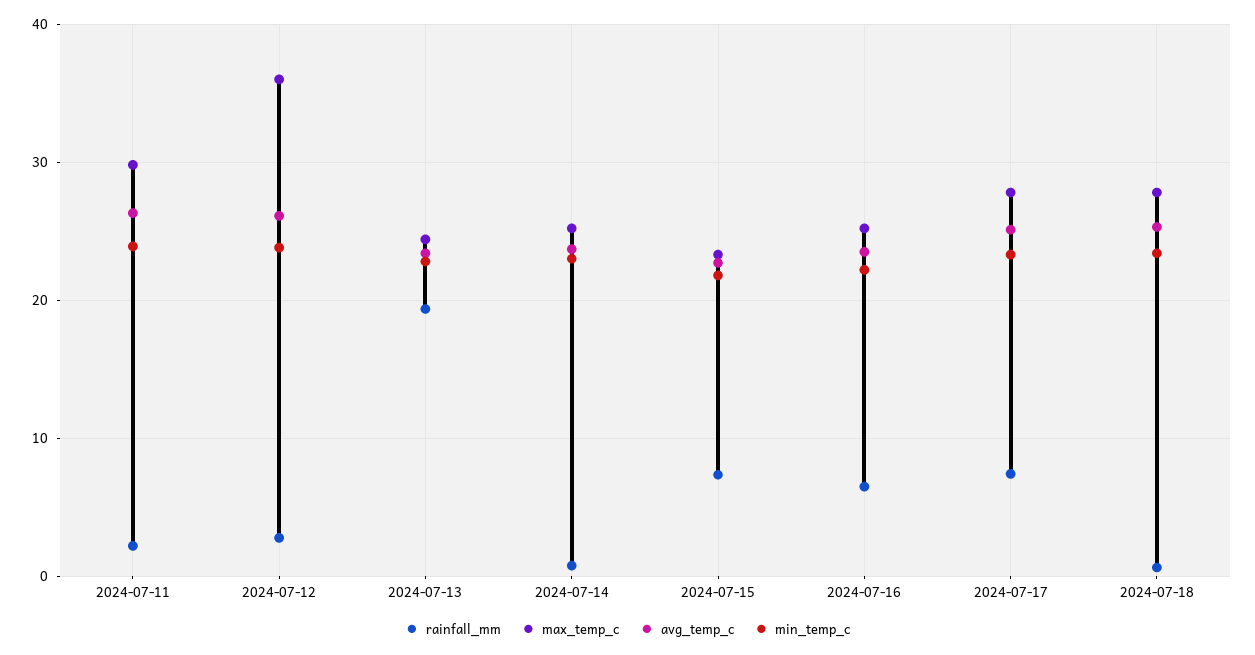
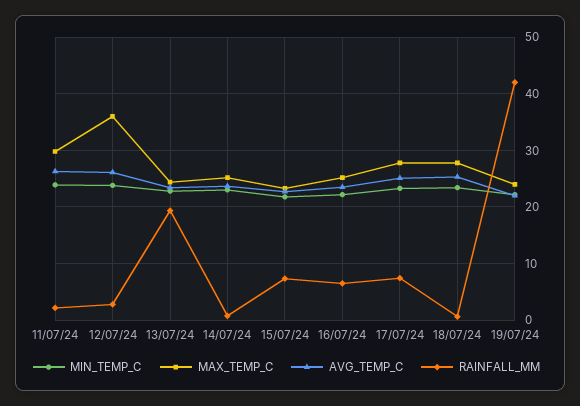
min_temp_c, 19/07/24: none -> 22
max_temp_c, 19/07/24: none -> 24
avg_temp_c, 19/07/24: none -> 22
rainfall_mm, 19/07/24: none -> 42

